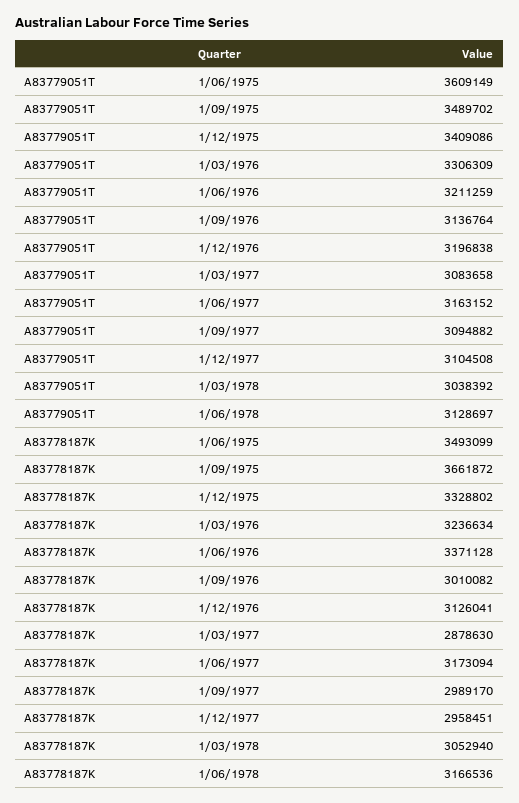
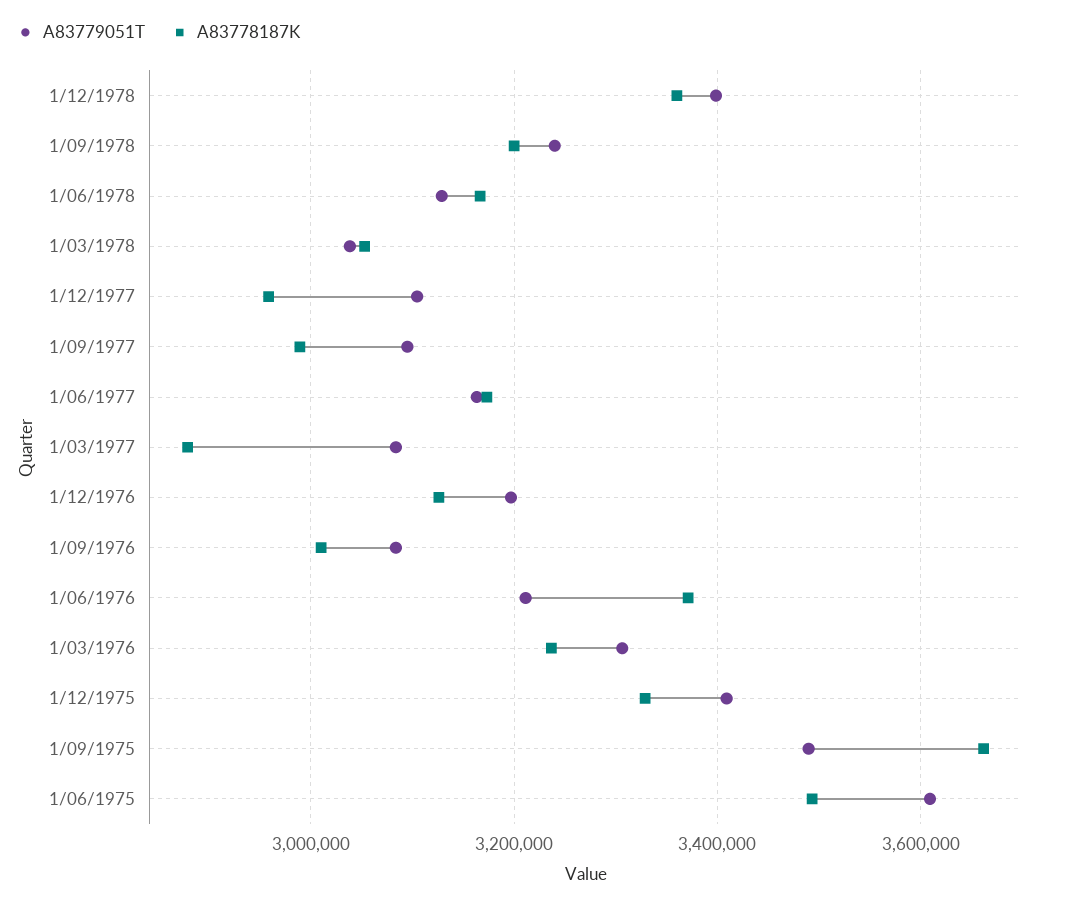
A83779051T, 1/09/1976: 3136764 -> 3080000
A83779051T, 1/12/1978: none -> 3400000
A83778187K, 1/12/1978: none -> 3360000
A83779051T, 1/09/1978: none -> 3240000
A83778187K, 1/09/1978: none -> 3200000

